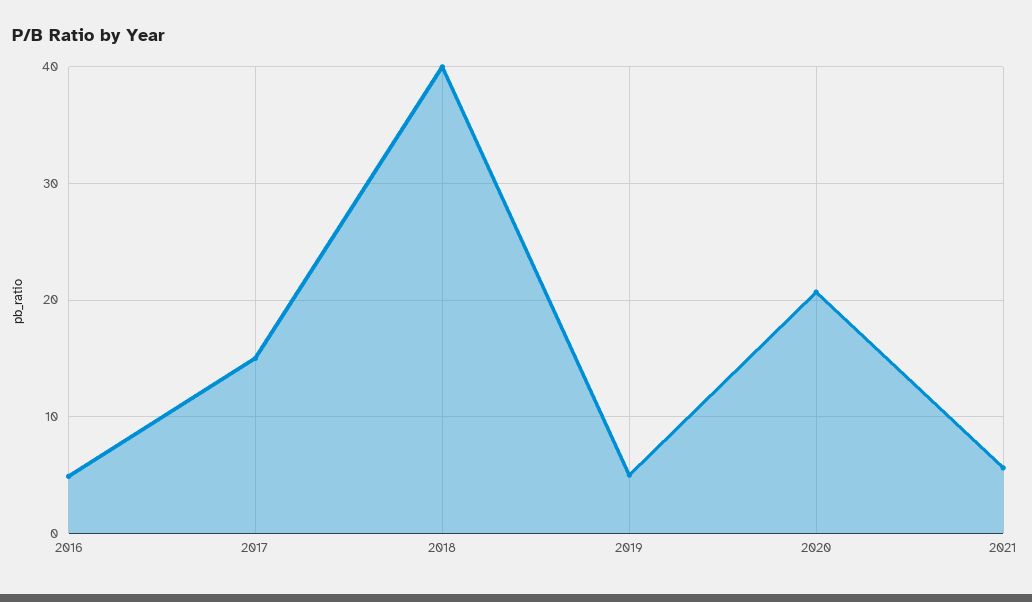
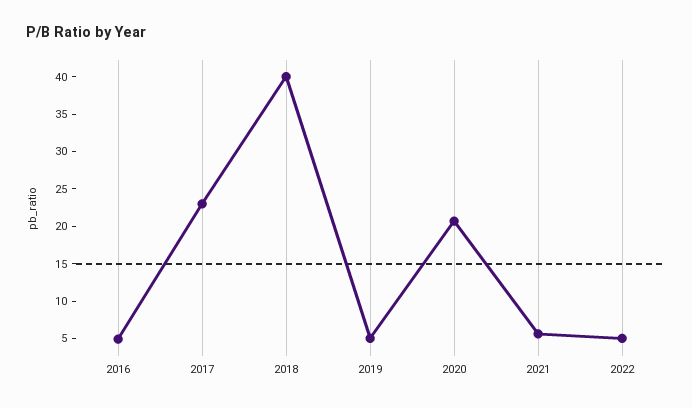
2017: 15 -> 22.5
2022: none -> 5

